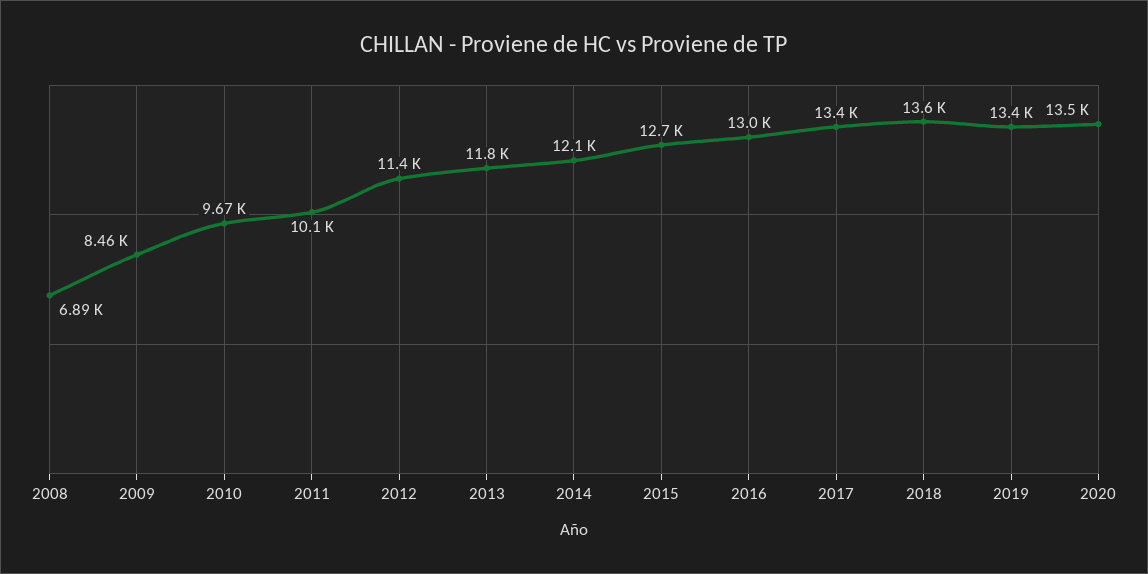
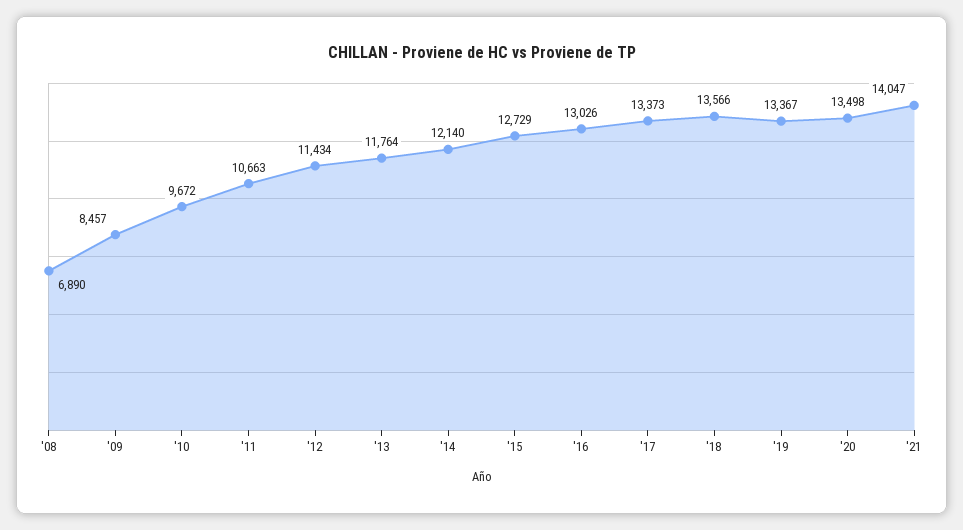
2011: 10100 -> 10663
'21: none -> 14047

